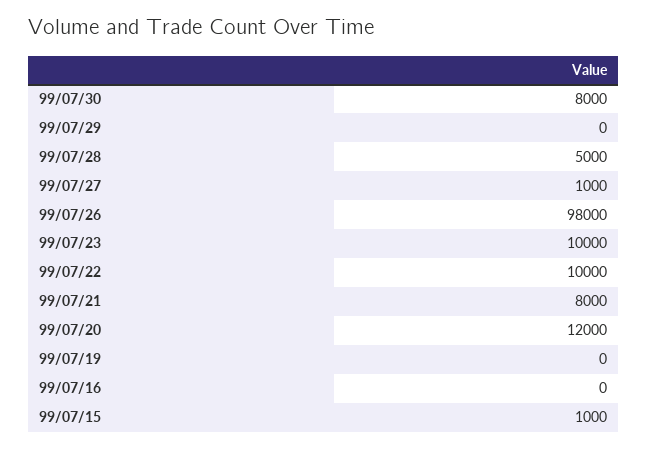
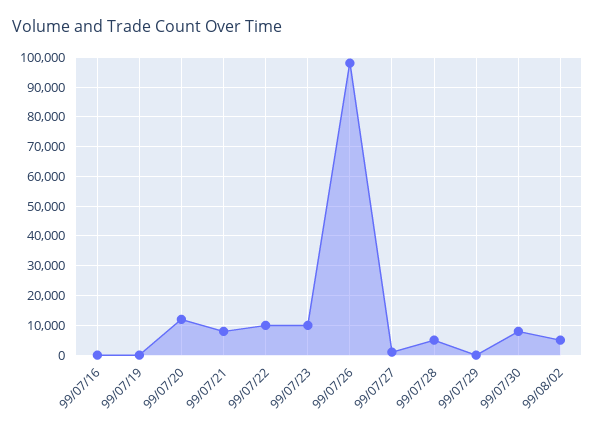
99/07/15: 1000 -> none
99/08/02: none -> 5000

